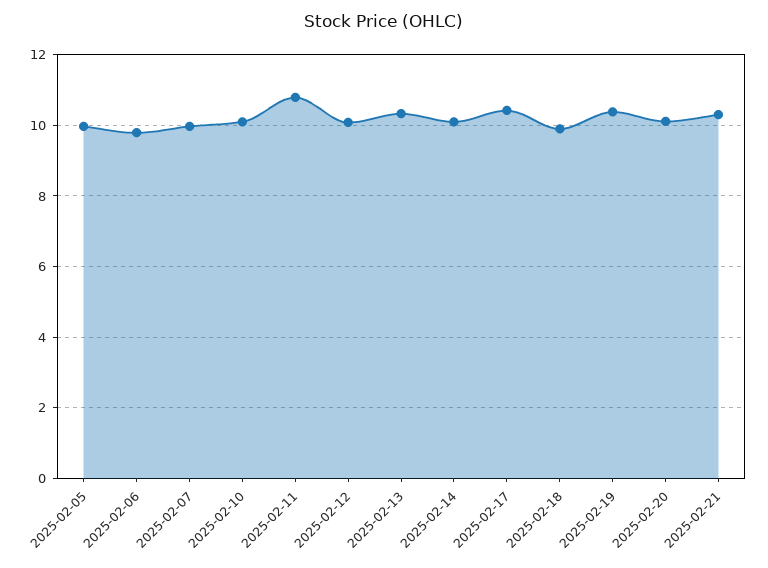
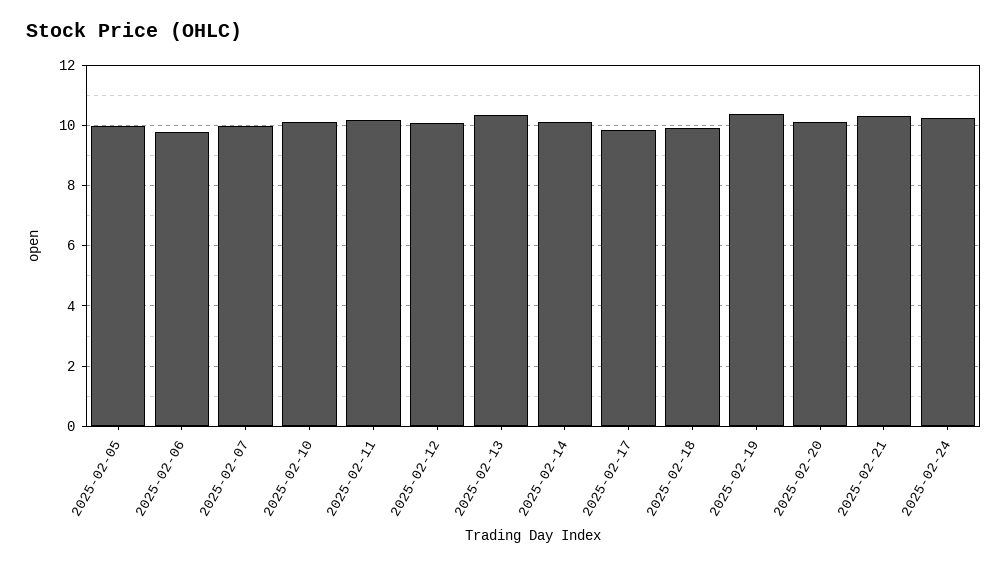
2025-02-11: 10.8 -> 10.2
2025-02-17: 10.4 -> 9.8
2025-02-24: none -> 10.2

